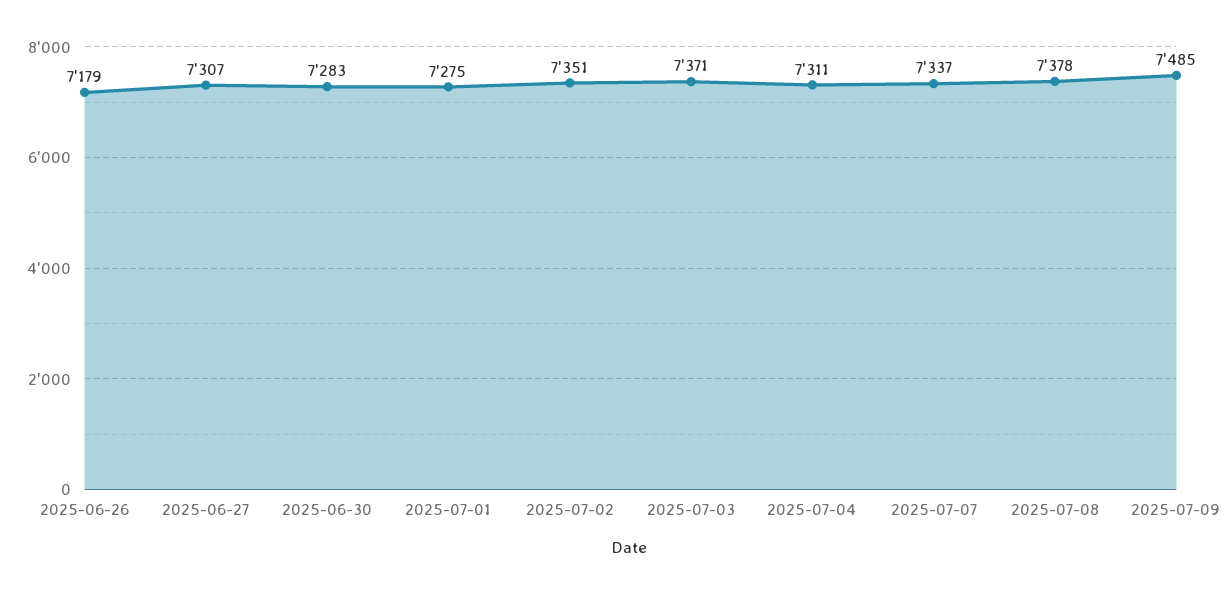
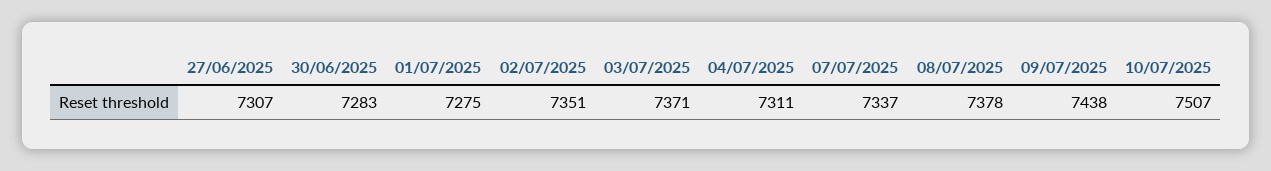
2025-06-26: 7179 -> none
2025-07-09: 7485 -> 7438
10/07/2025: none -> 7507

